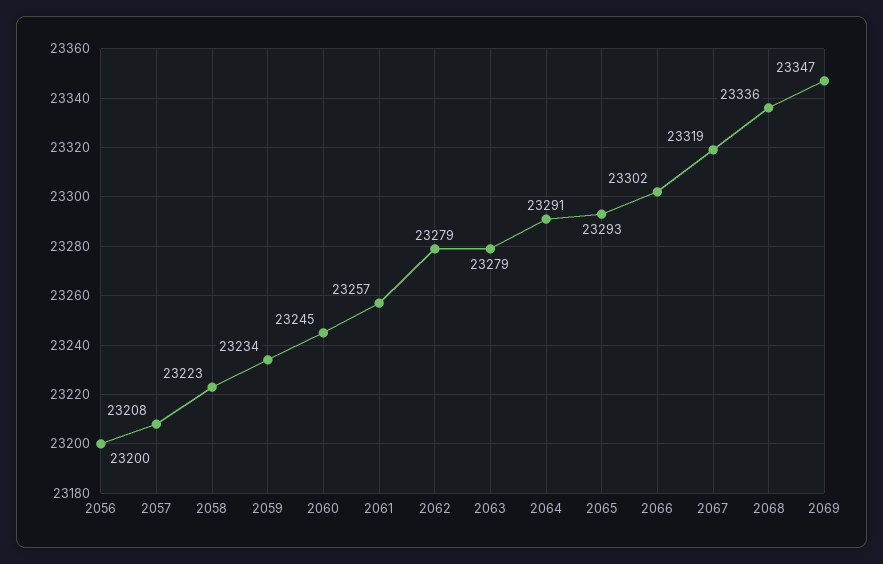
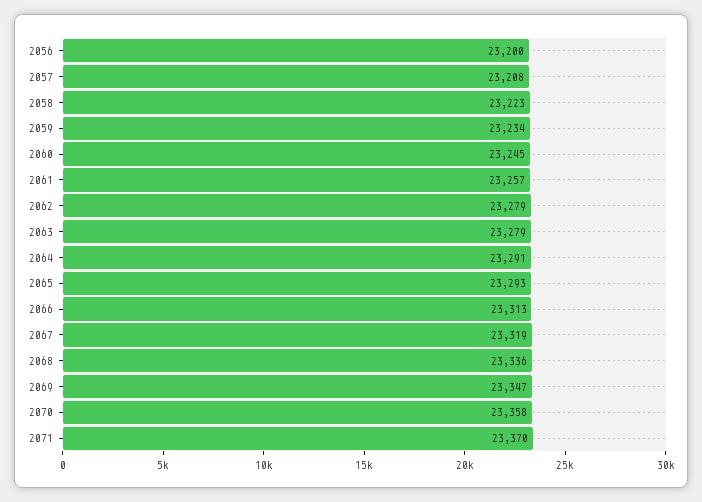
2066: 23302 -> 23313
2070: none -> 23358
2071: none -> 23370

